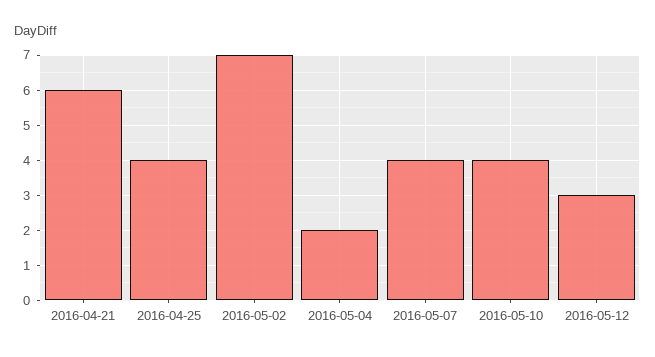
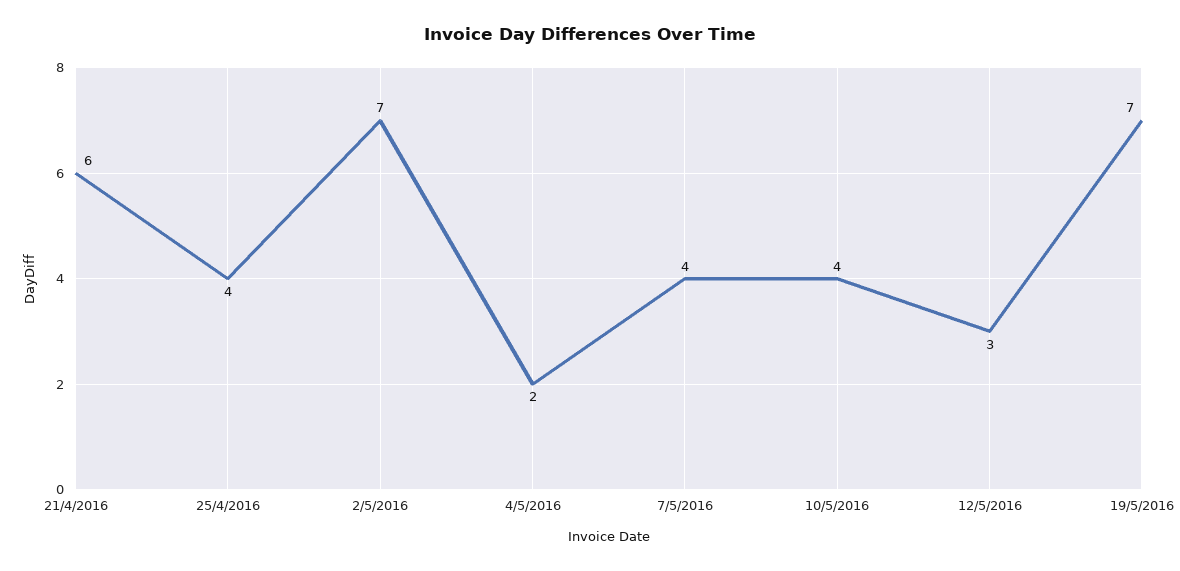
19/5/2016: none -> 7

